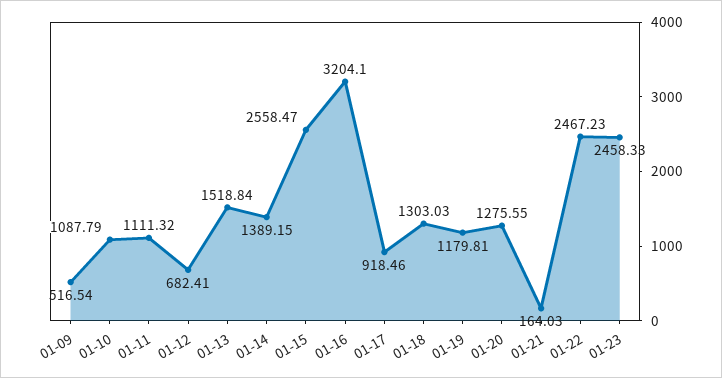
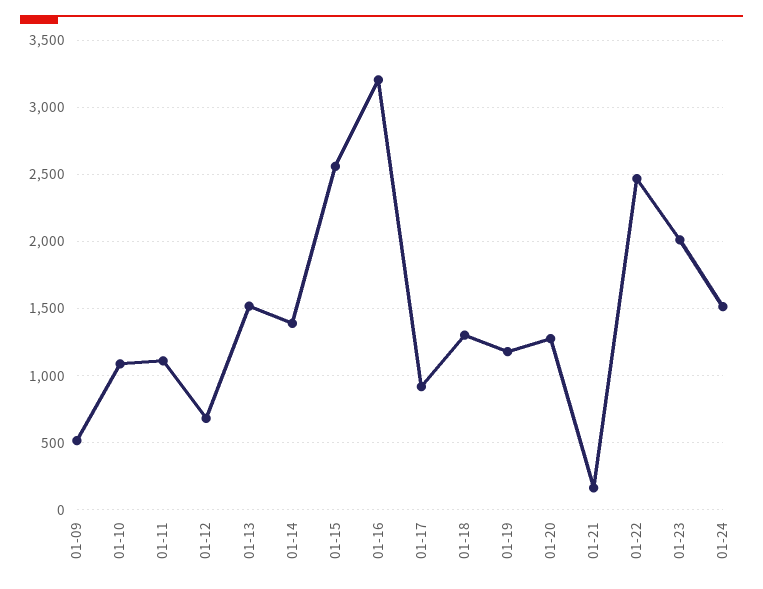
01-23: 2458.33 -> 2000
01-24: none -> 1500

